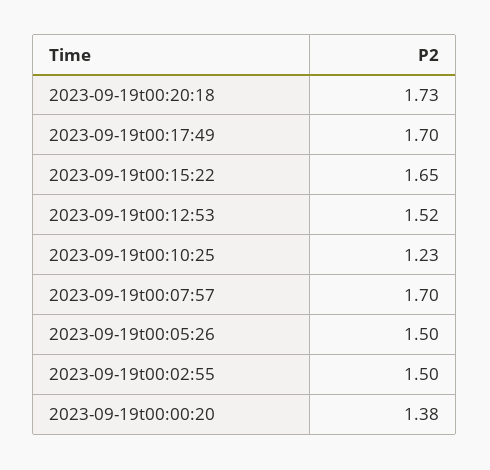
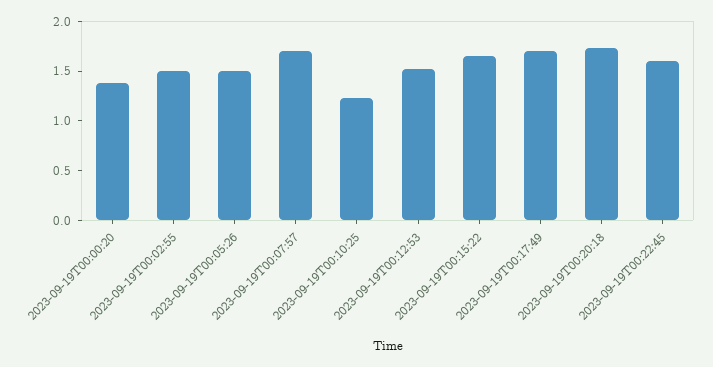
2023-09-19T00:22:45: none -> 1.6

